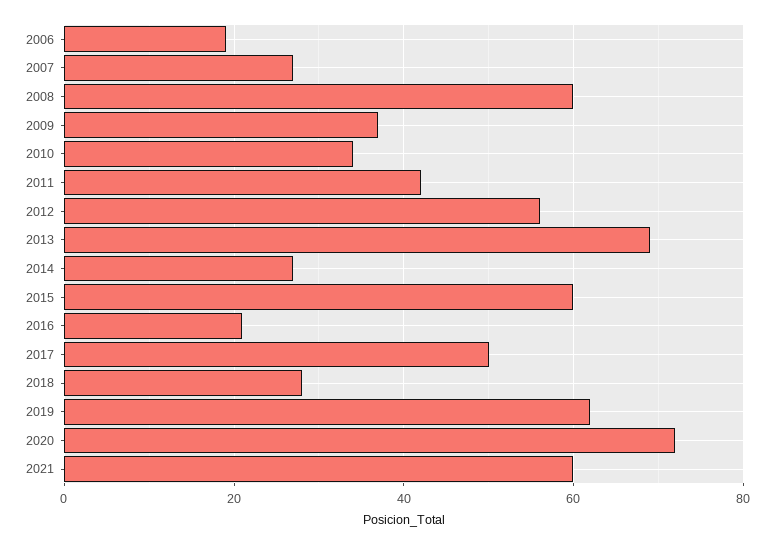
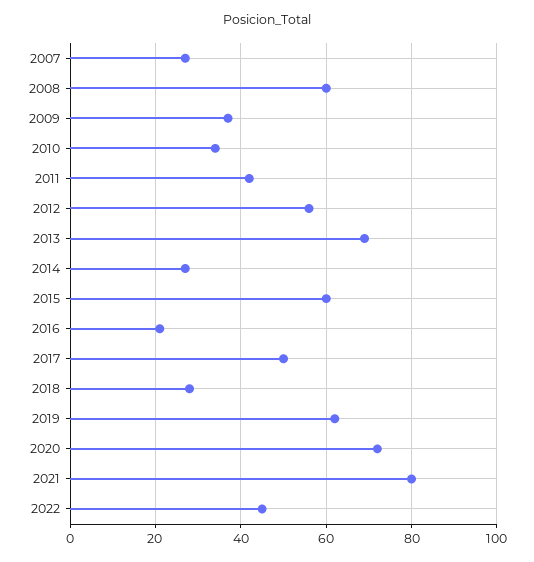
2006: 20 -> none
2021: 60 -> 80
2022: none -> 45

